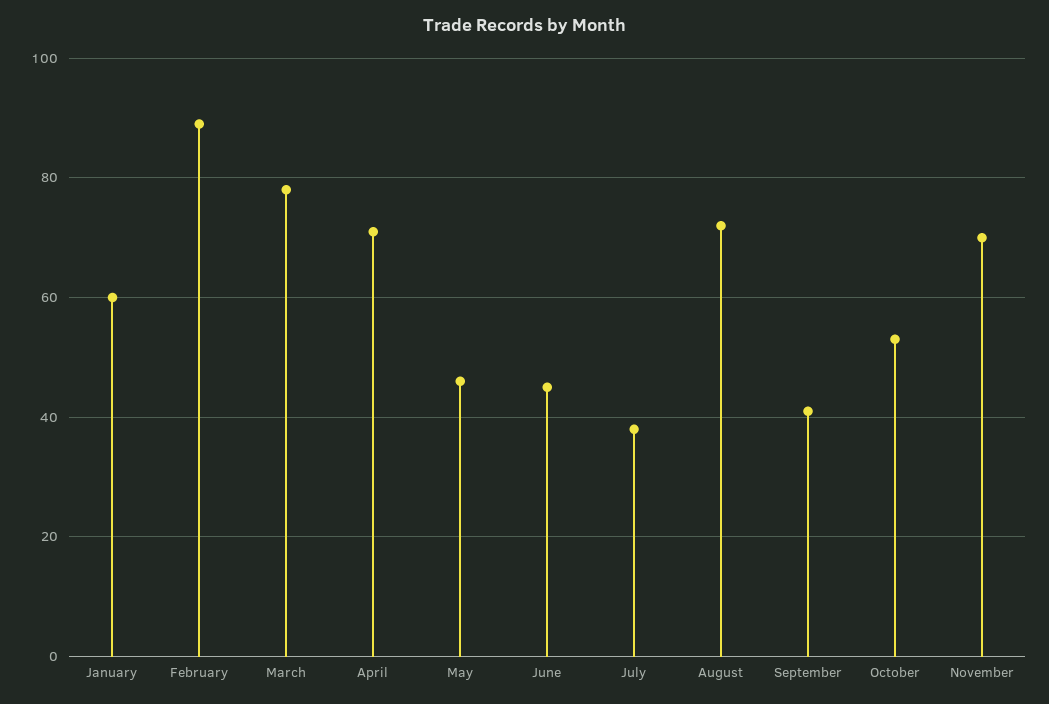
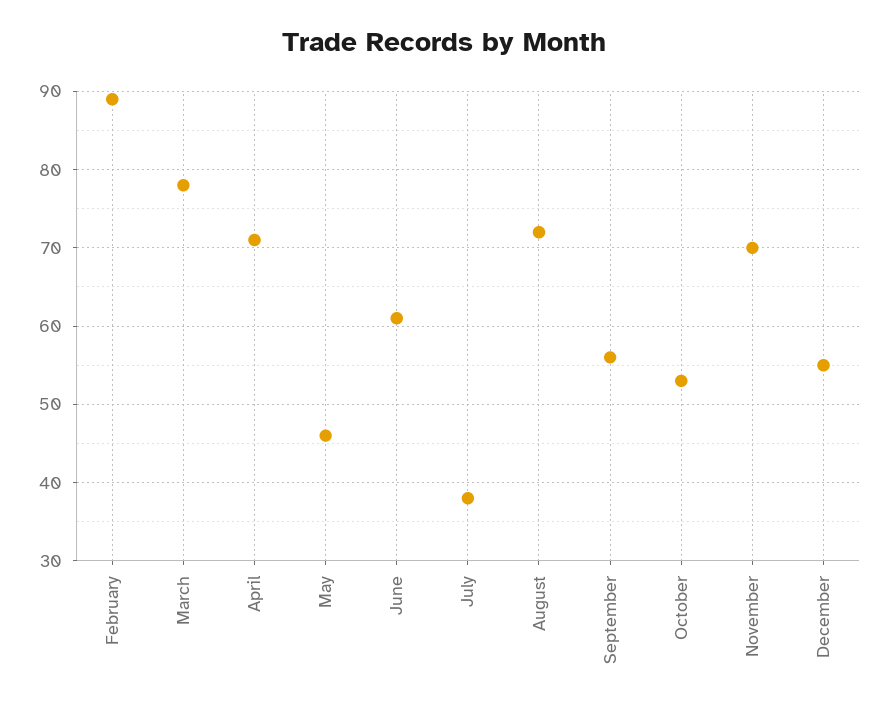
January: 60 -> none
June: 45 -> 61
September: 40 -> 56
December: none -> 55

